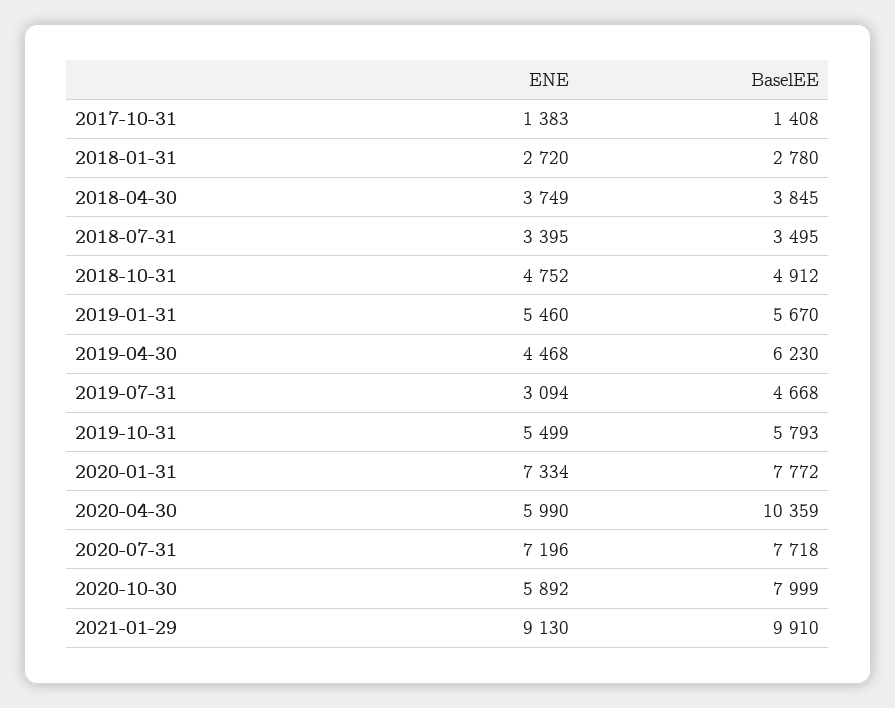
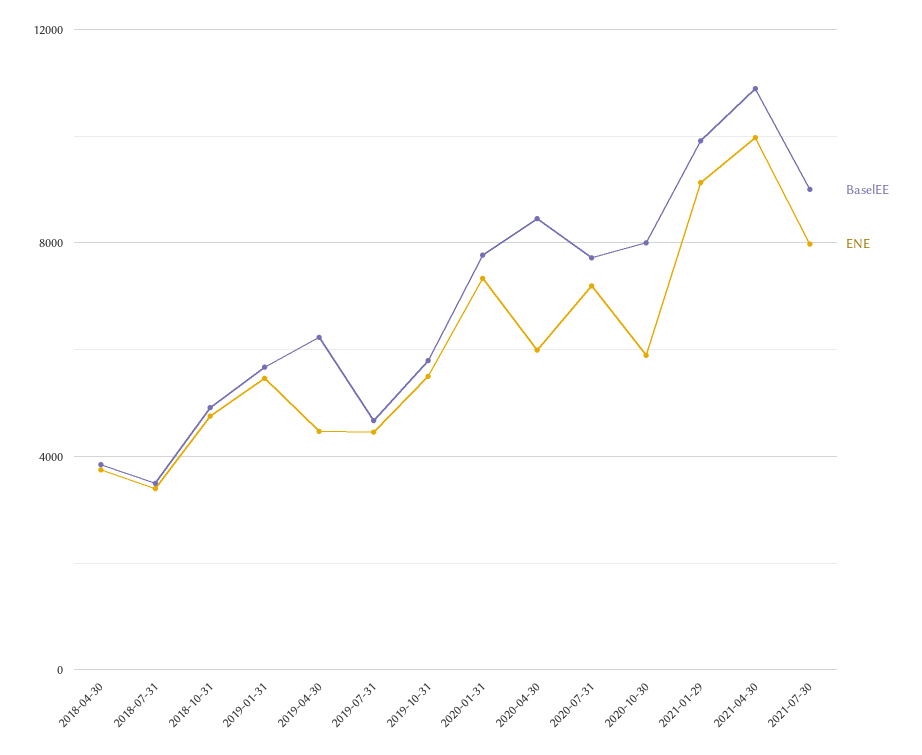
ENE, 2017-10-31: 1383 -> none
BaselEE, 2017-10-31: 1408 -> none
ENE, 2018-01-31: 2720 -> none
BaselEE, 2018-01-31: 2780 -> none
ENE, 2019-07-31: 3094 -> 4500
BaselEE, 2020-04-30: 10359 -> 8500
BaselEE, 2021-04-30: none -> 11000
ENE, 2021-04-30: none -> 10000
BaselEE, 2021-07-30: none -> 9000
ENE, 2021-07-30: none -> 8000

